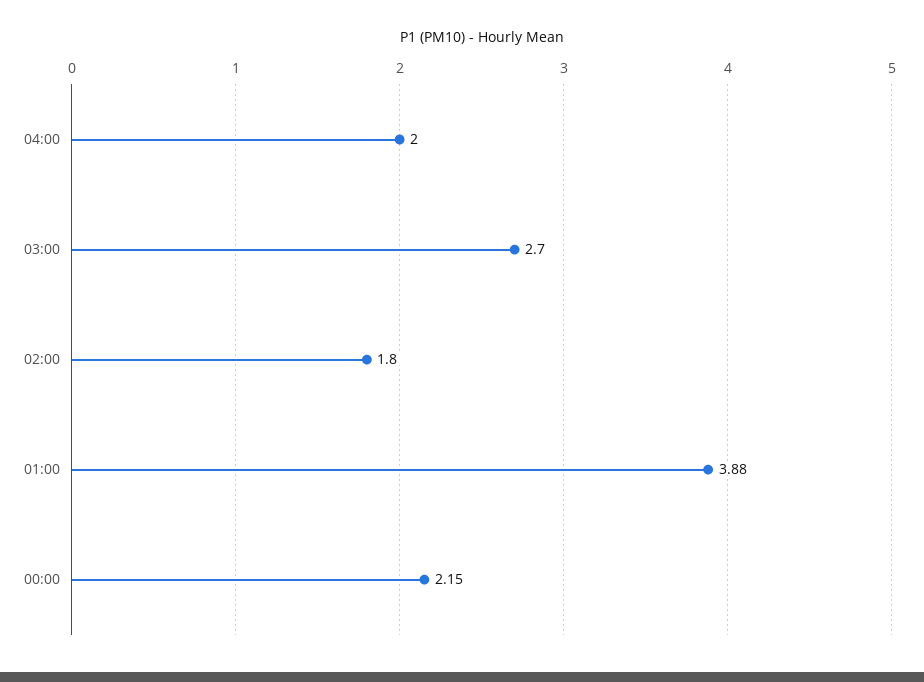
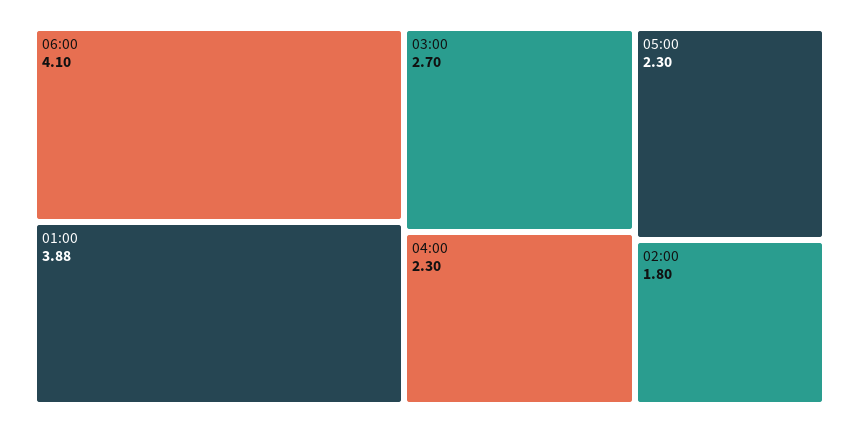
04:00: 2 -> 2.3
00:00: 2.15 -> none
06:00: none -> 4.1
05:00: none -> 2.3

